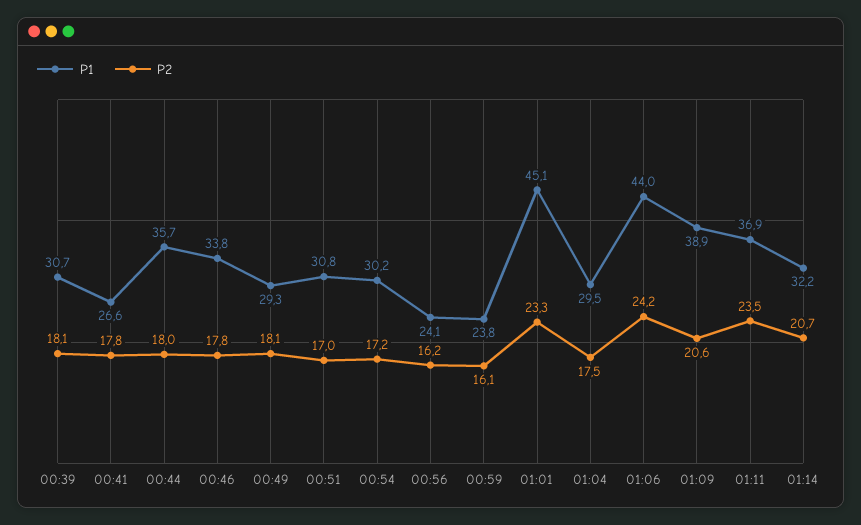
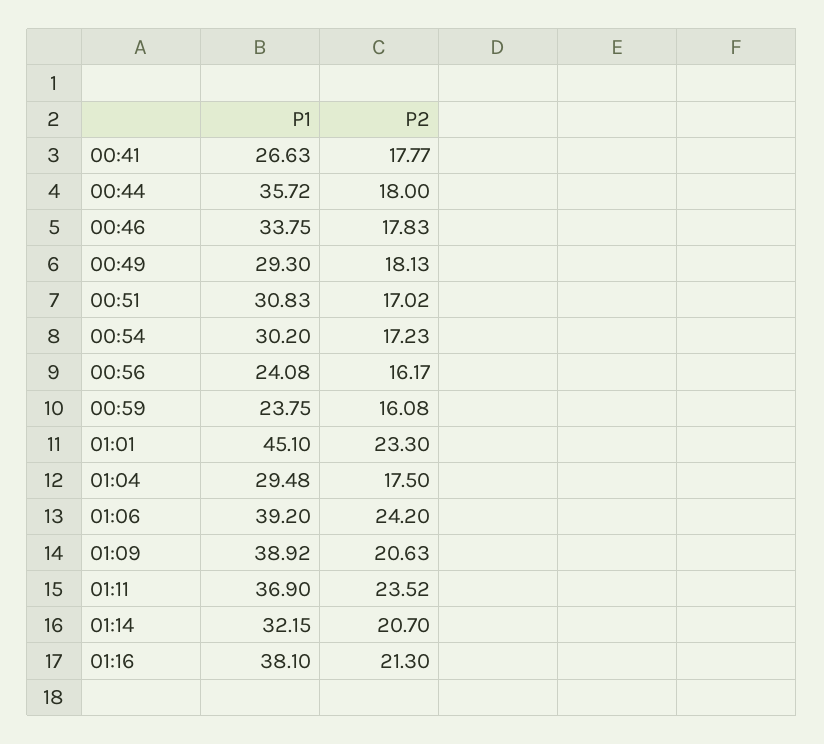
P1, 00:39: 30.7 -> none
P2, 00:39: 18.1 -> none
P1, 01:06: 44 -> 39.2
P1, 01:16: none -> 38.1
P2, 01:16: none -> 21.3

